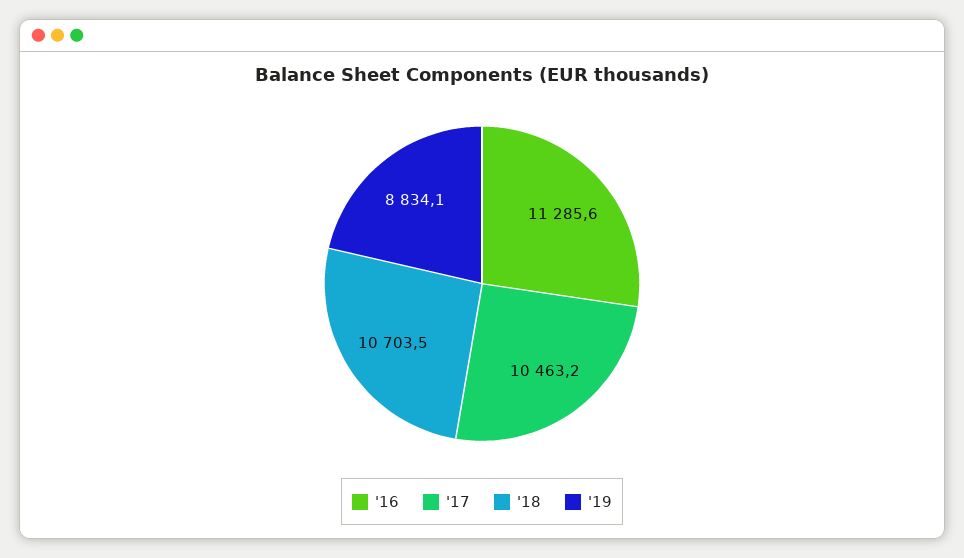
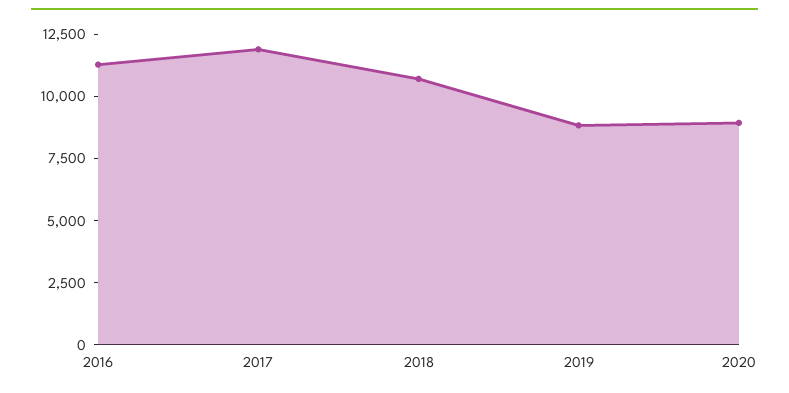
'17: 10463.2 -> 12000
2020: none -> 9000

